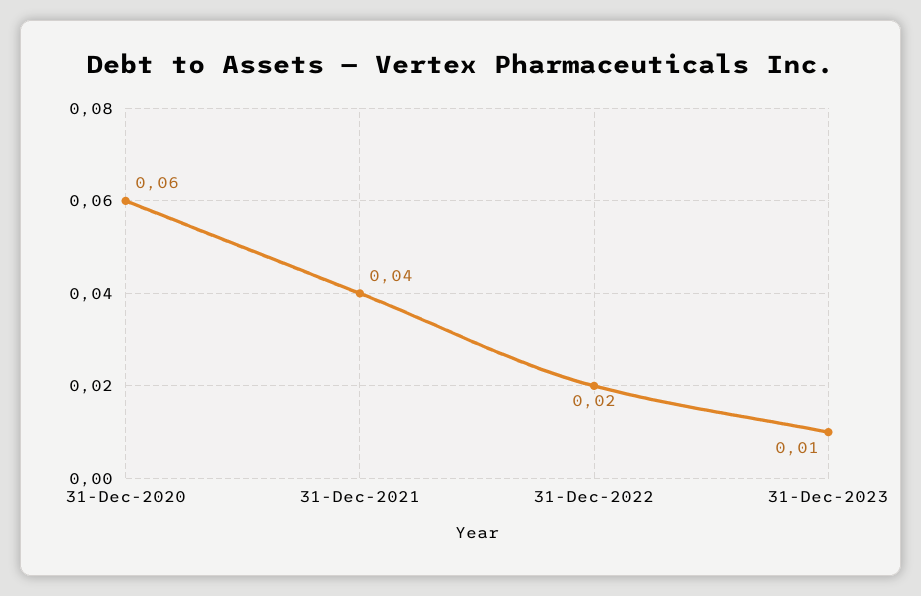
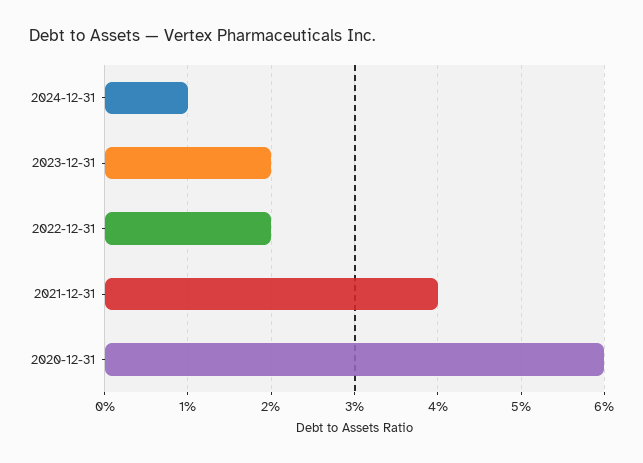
31-Dec-2023: 0.01 -> 0.02
2024-12-31: none -> 0.01

